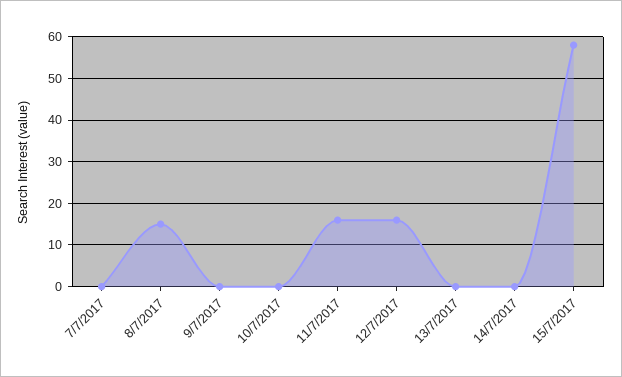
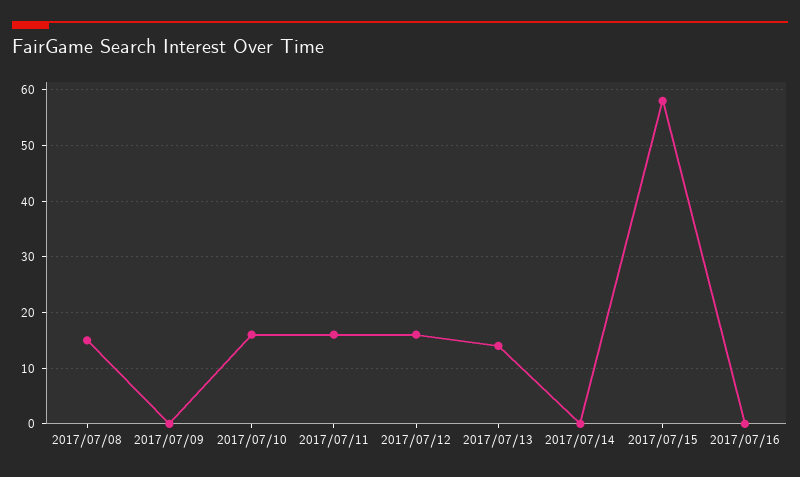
7/7/2017: 0 -> none
10/7/2017: 0 -> 15
13/7/2017: 0 -> 15
2017/07/16: none -> 0

